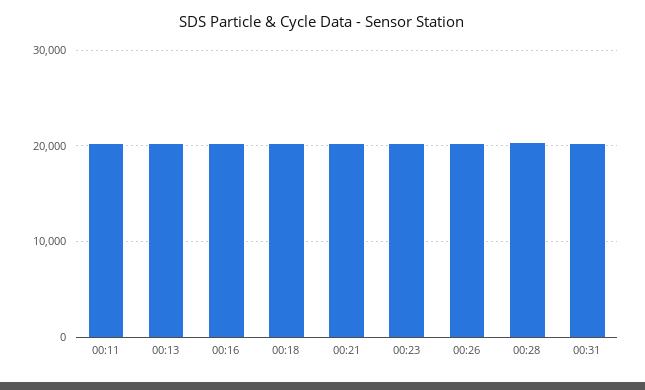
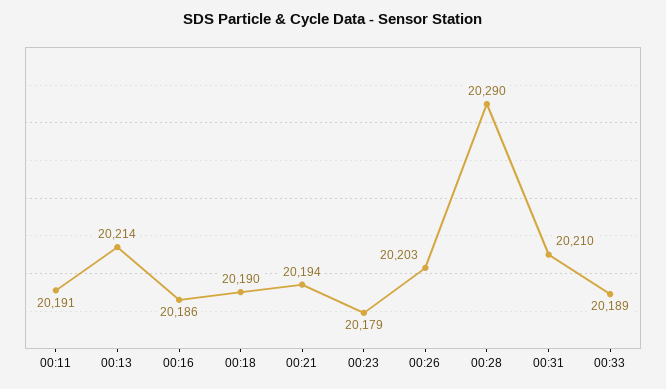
00:33: none -> 20189

